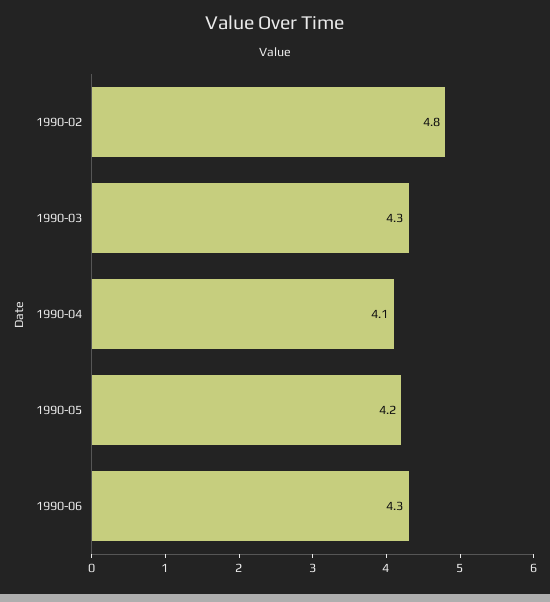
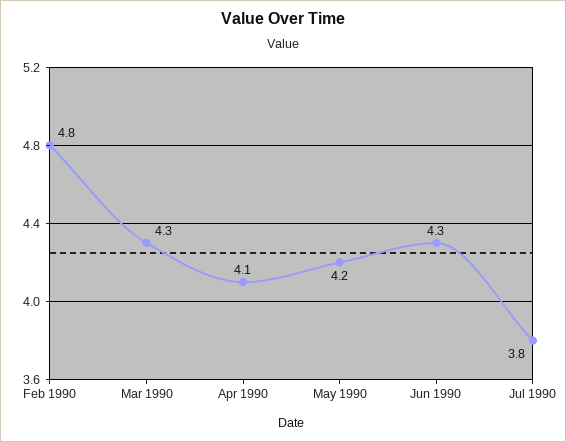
Jul 1990: none -> 3.8

